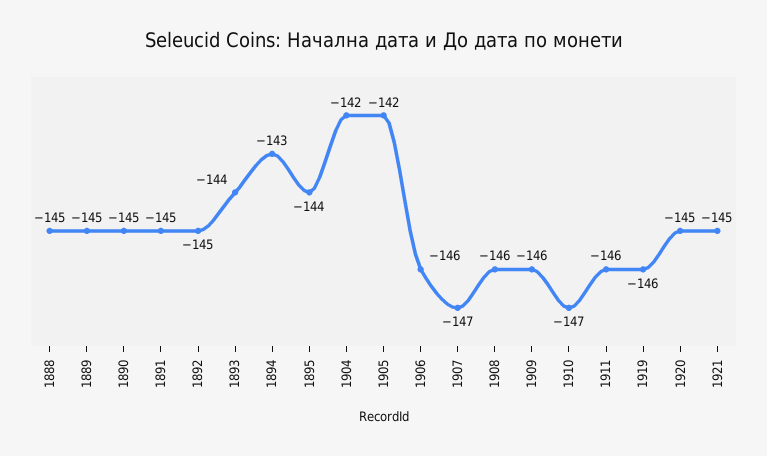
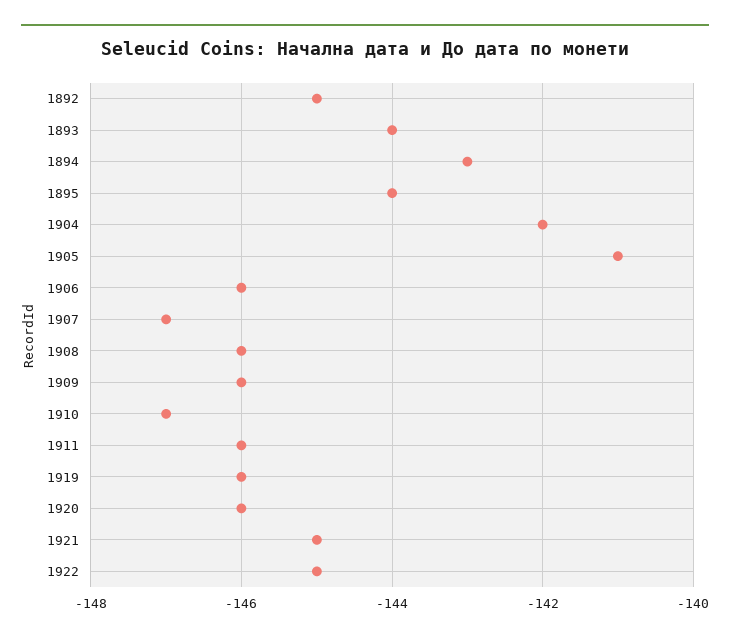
1888: -145 -> none
1889: -145 -> none
1890: -145 -> none
1891: -145 -> none
1905: -142 -> -141
1920: -145 -> -146
1922: none -> -145

